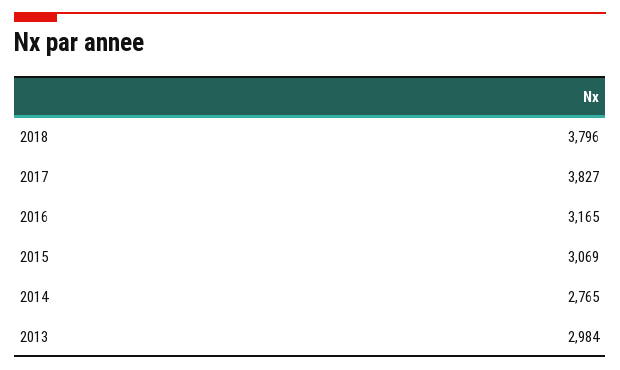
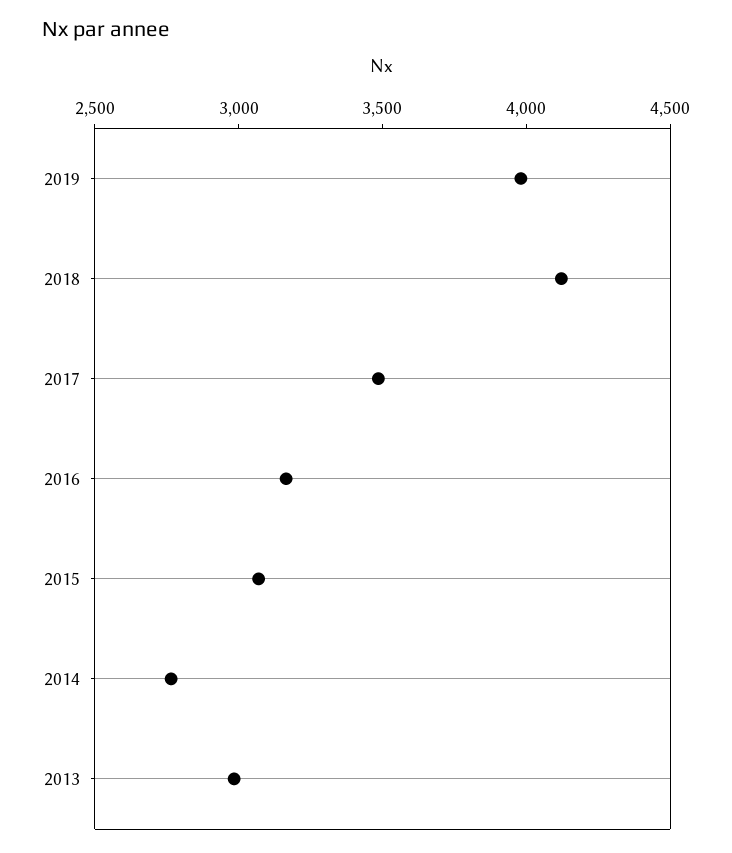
2018: 3796 -> 4100
2017: 3827 -> 3500
2019: none -> 4000

